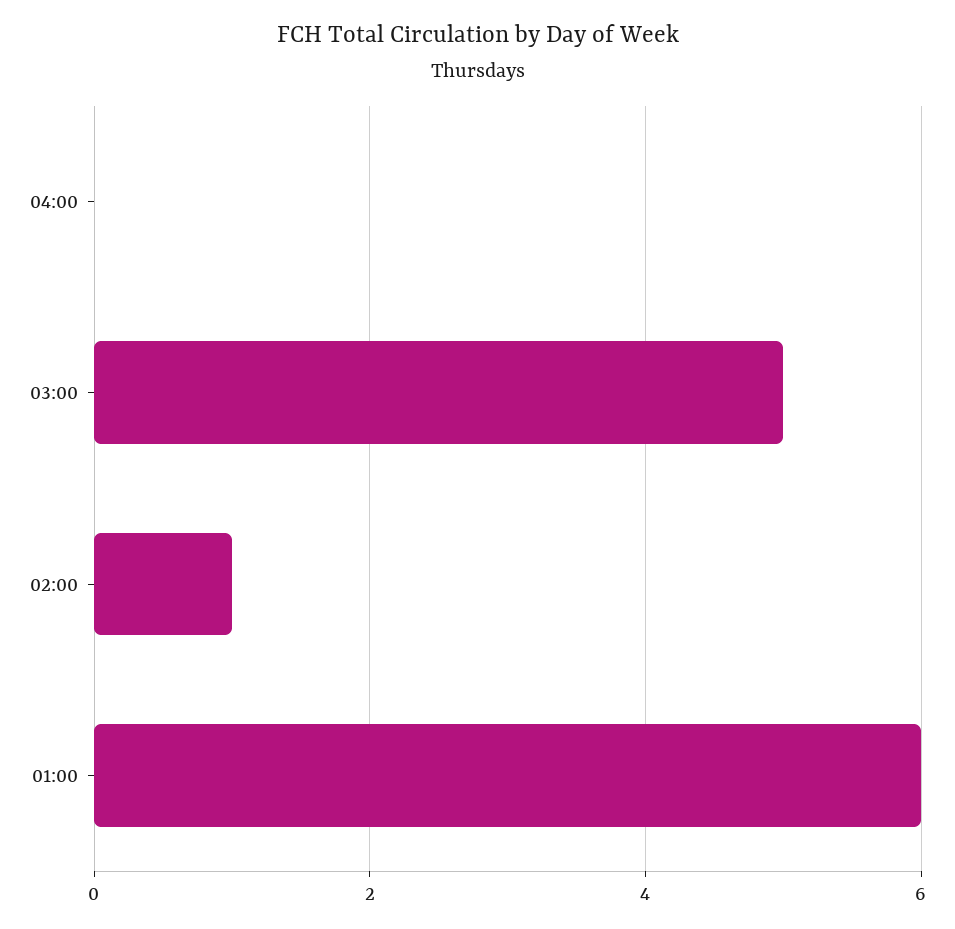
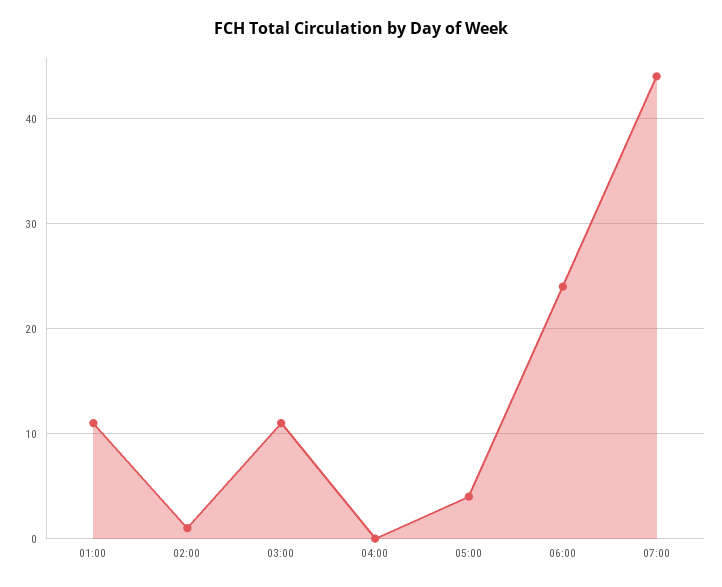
03:00: 5 -> 11
01:00: 6 -> 11
05:00: none -> 4
06:00: none -> 24
07:00: none -> 44

